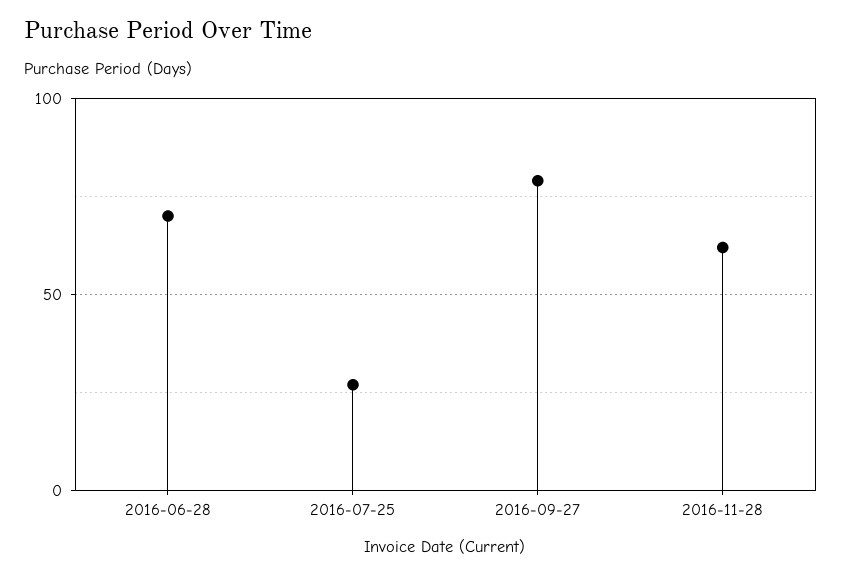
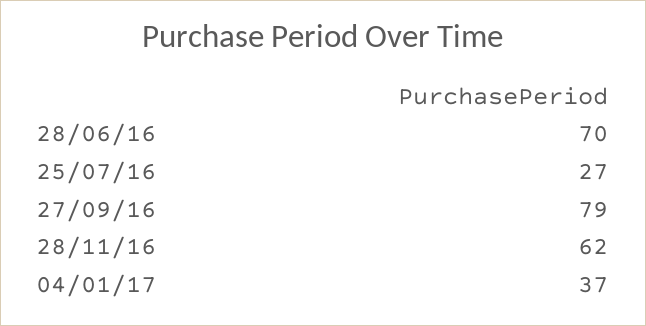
04/01/17: none -> 37

